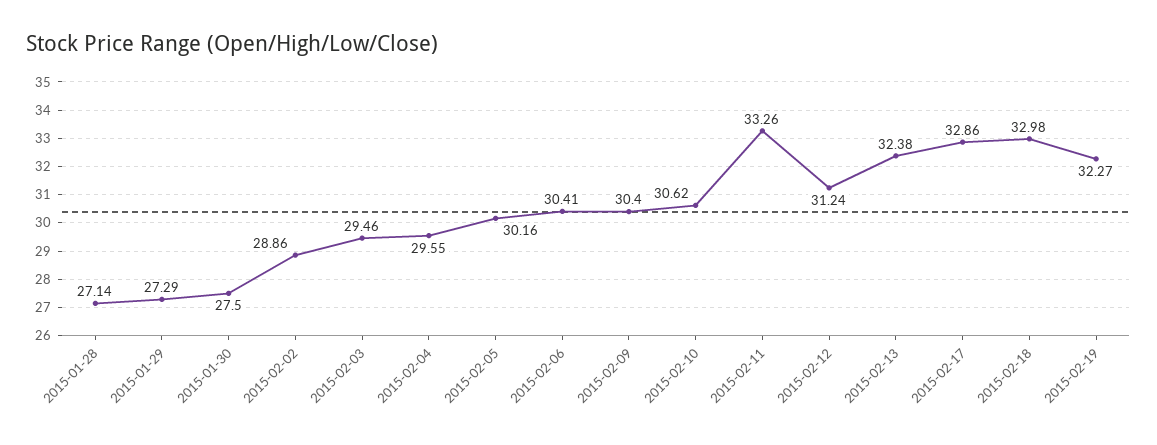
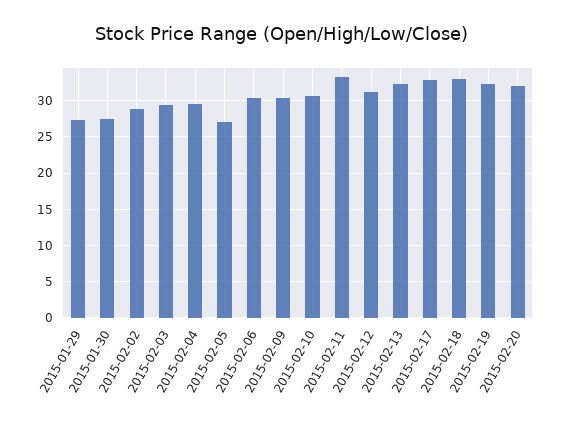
2015-01-28: 27.14 -> none
2015-02-05: 30.16 -> 27
2015-02-20: none -> 32

